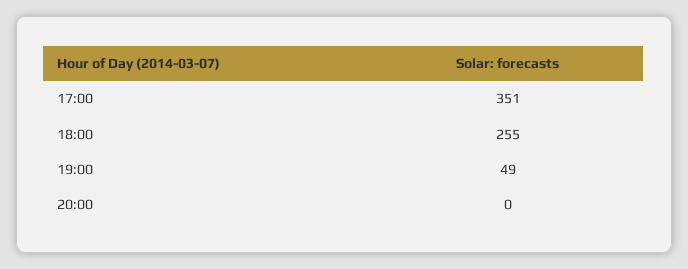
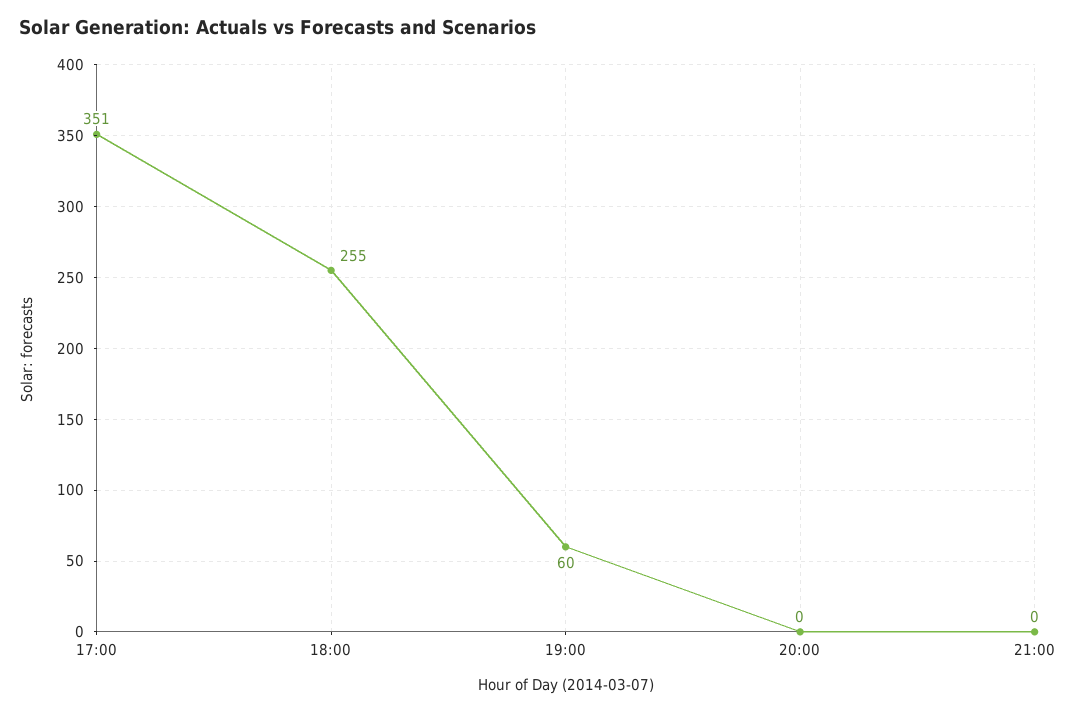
19:00: 49 -> 60
21:00: none -> 0

